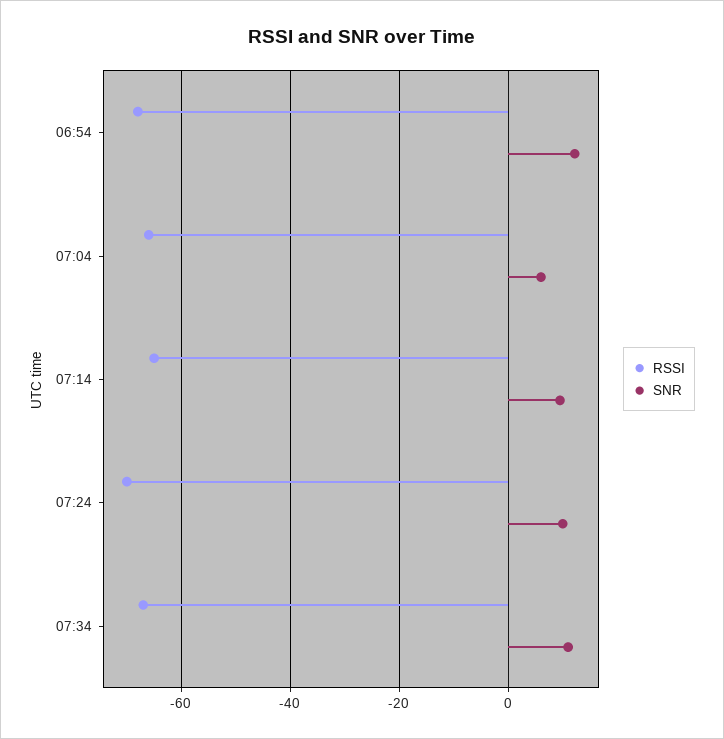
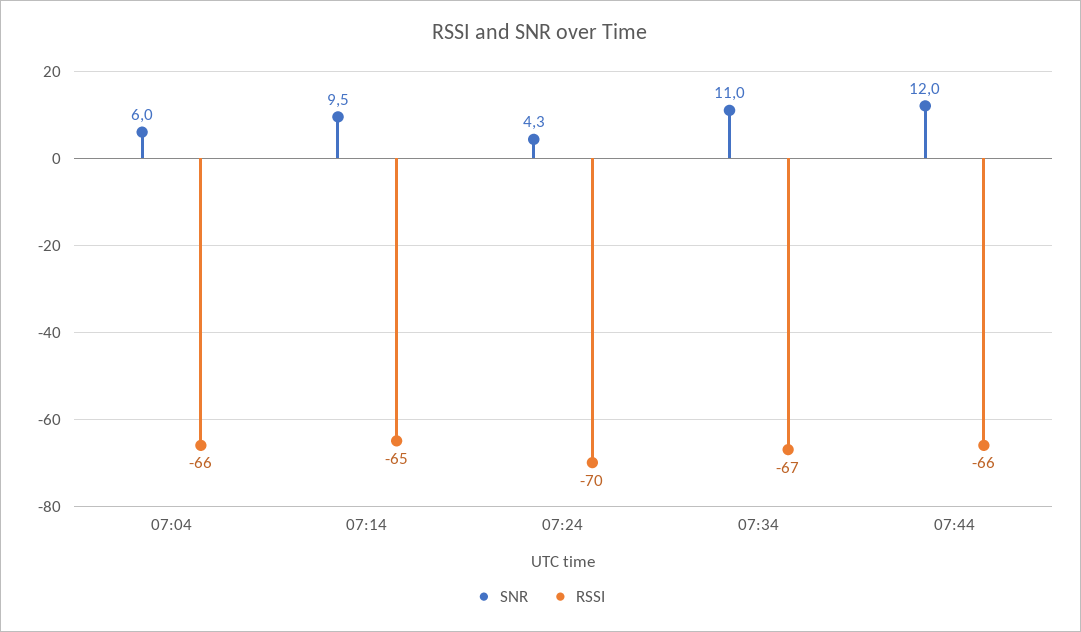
RSSI, 06:54: -68 -> none
SNR, 06:54: 12 -> none
SNR, 07:24: 10 -> 4.3
SNR, 07:44: none -> 12
RSSI, 07:44: none -> -66

